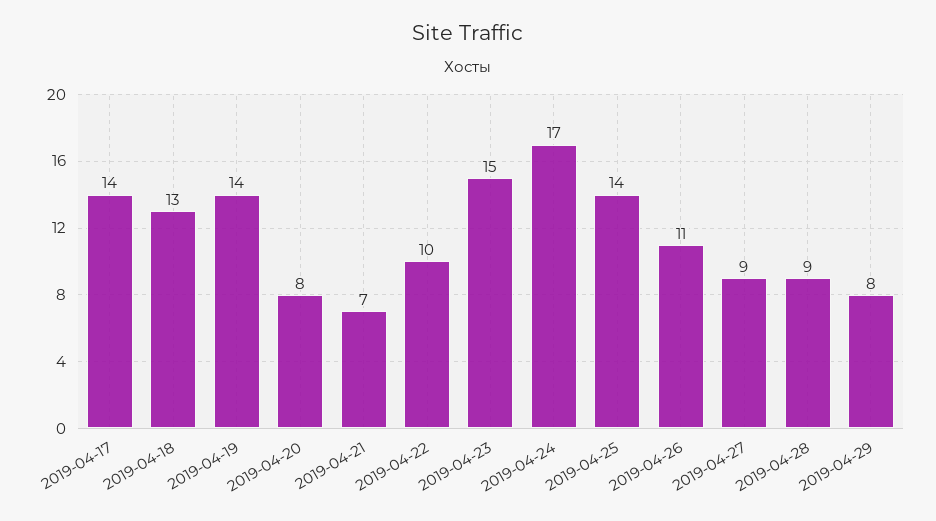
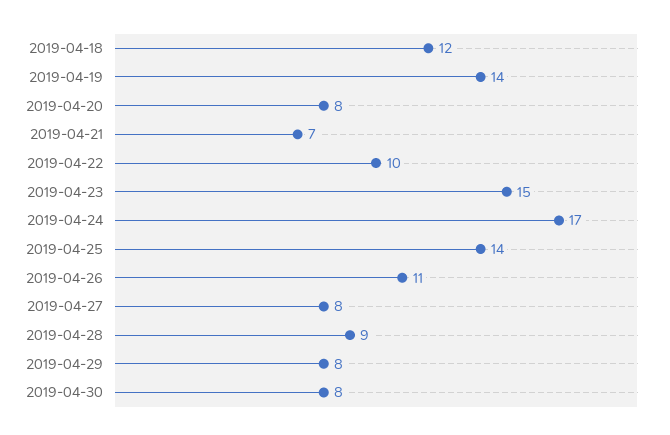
2019-04-17: 14 -> none
2019-04-18: 13 -> 12
2019-04-27: 9 -> 8
2019-04-30: none -> 8

